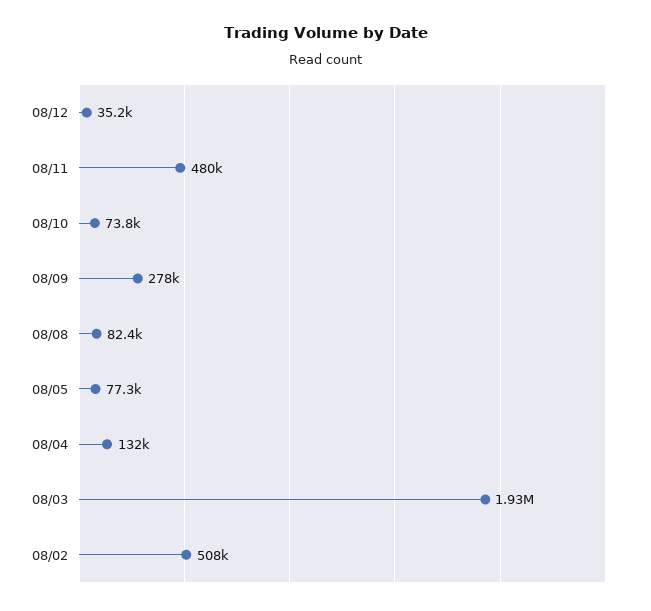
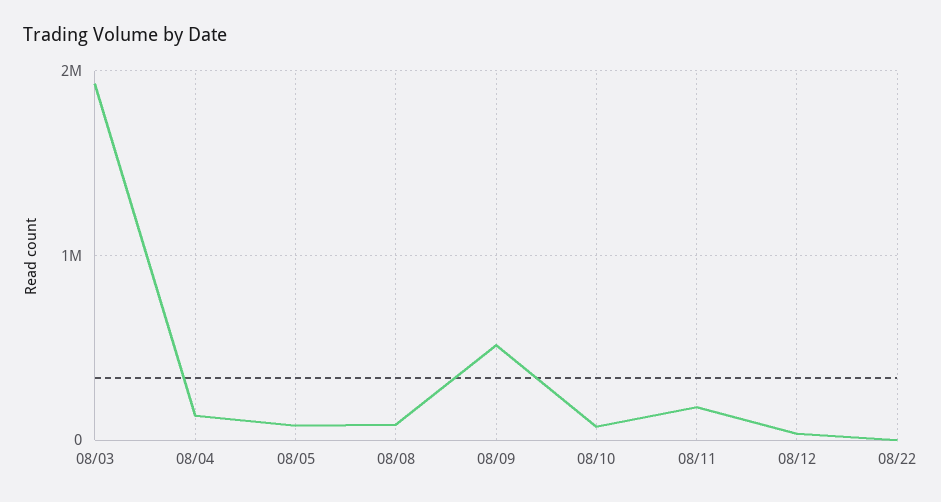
08/11: 480000 -> 200000
08/09: 278000 -> 500000
08/02: 508000 -> none
08/22: none -> 0

